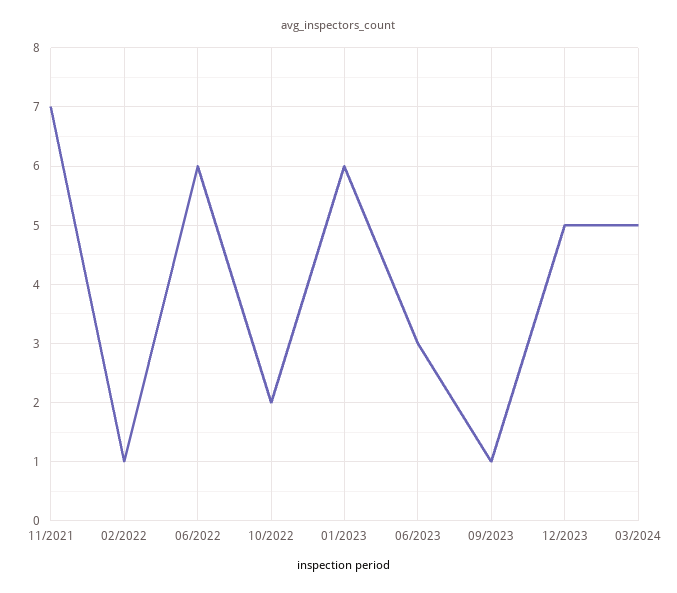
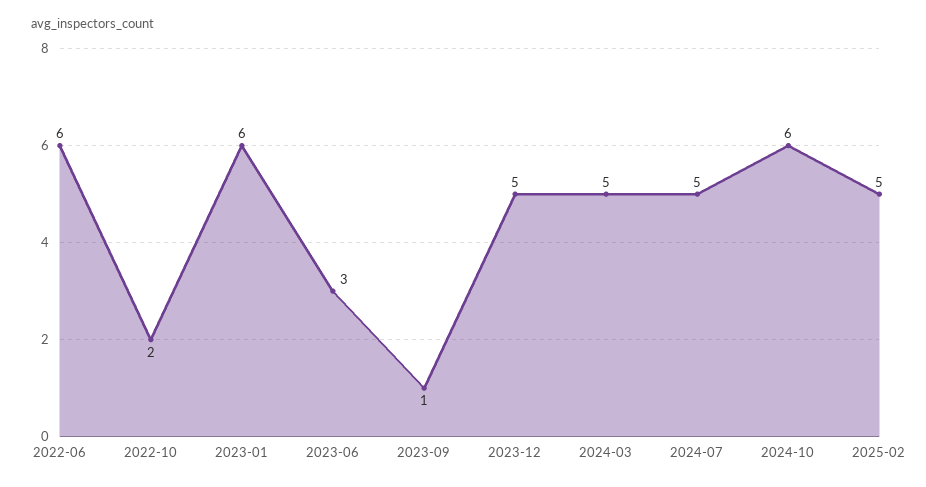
11/2021: 7 -> none
02/2022: 1 -> none
2024-07: none -> 5
2024-10: none -> 6
2025-02: none -> 5

